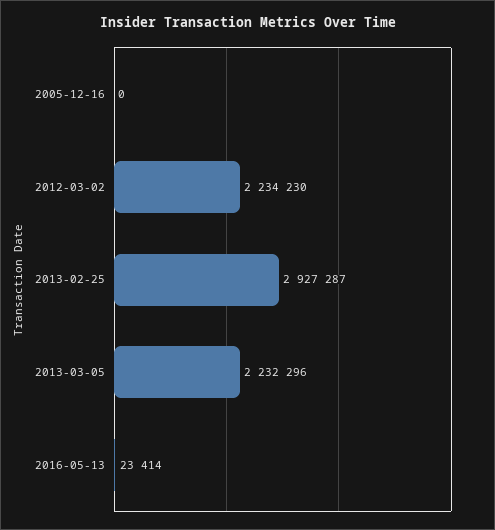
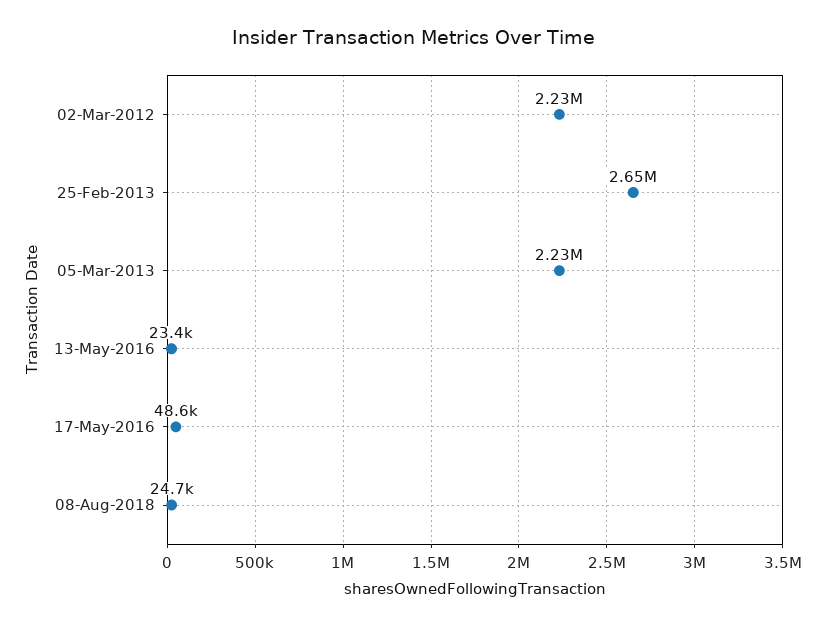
2005-12-16: 0 -> none
2013-02-25: 2927287 -> 2650000
17-May-2016: none -> 48600
08-Aug-2018: none -> 24700

